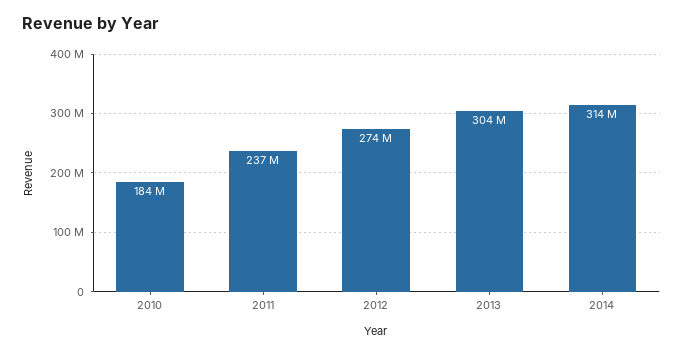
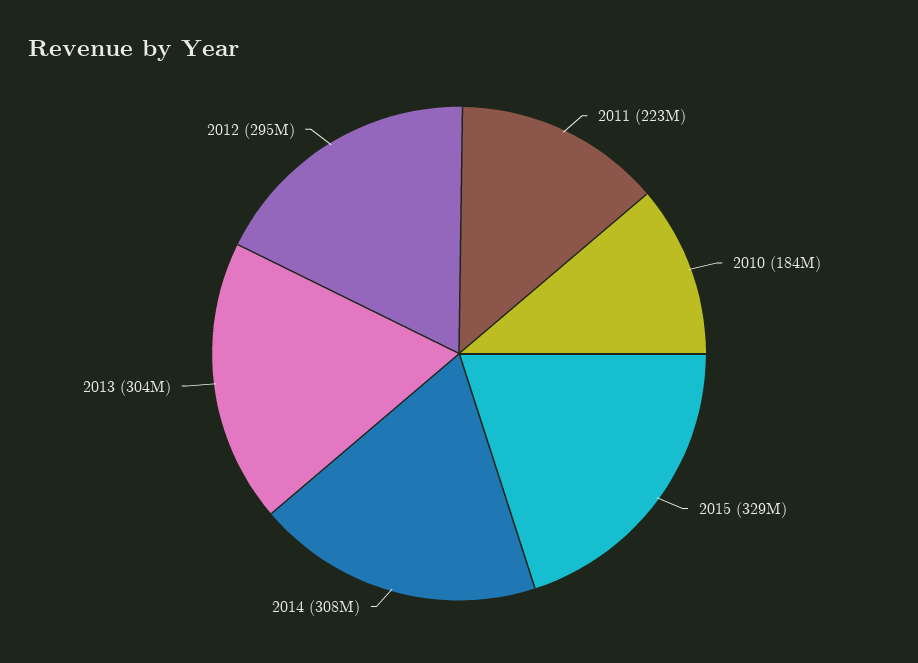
2011: 237000000 -> 223000000
2012: 274000000 -> 295000000
2014: 314000000 -> 308000000
2015: none -> 329000000

